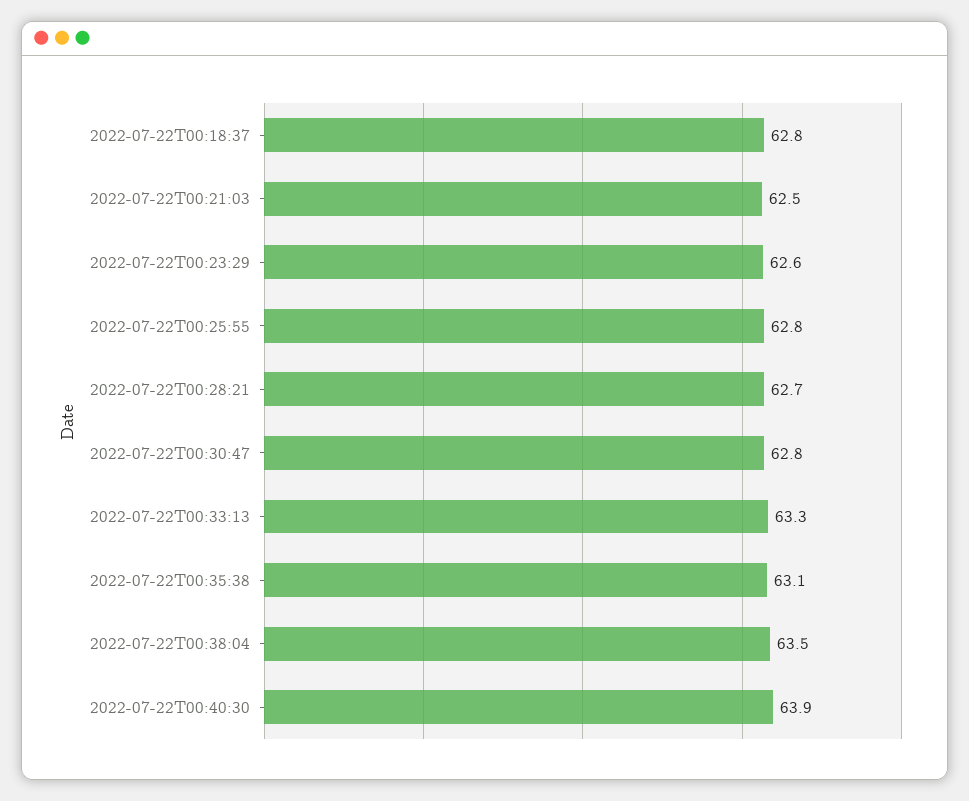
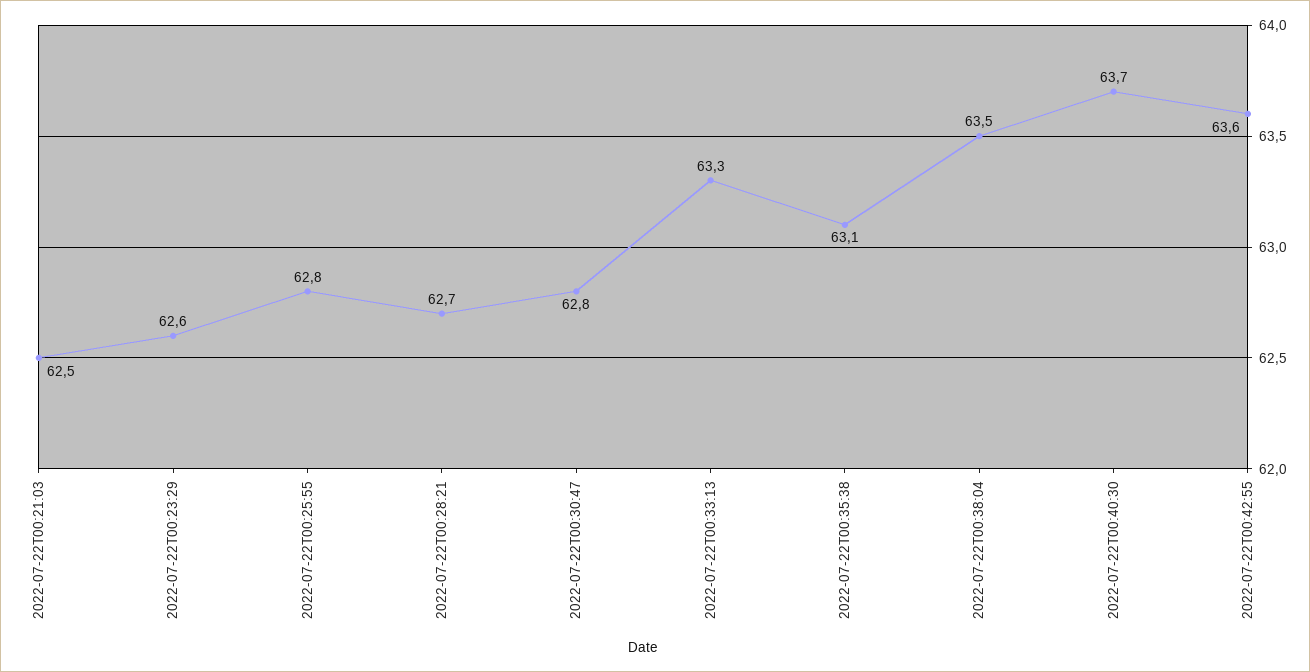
2022-07-22T00:18:37: 62.8 -> none
2022-07-22T00:40:30: 63.9 -> 63.7
2022-07-22T00:42:55: none -> 63.6

